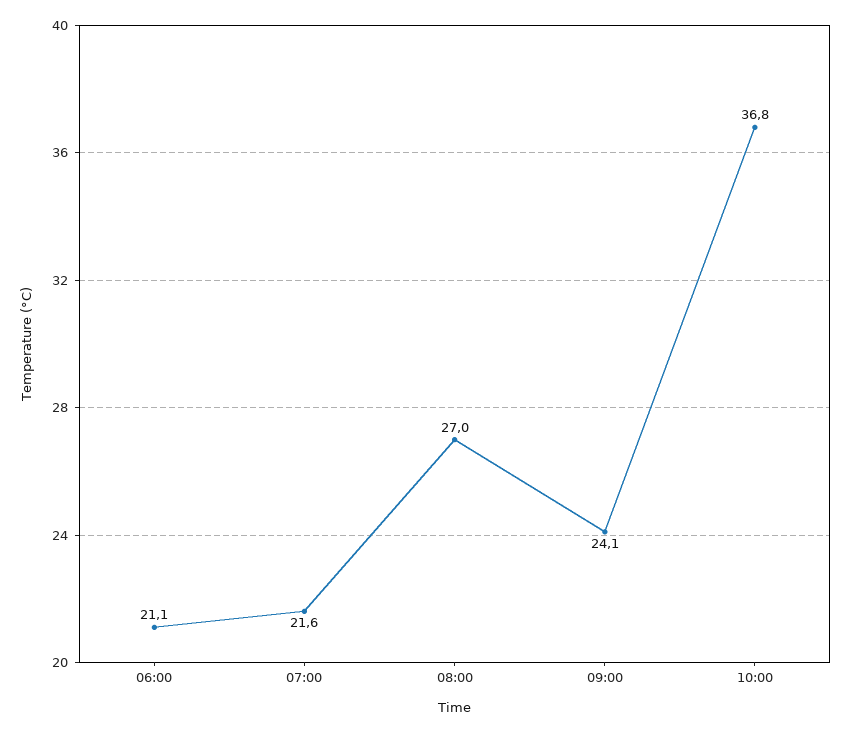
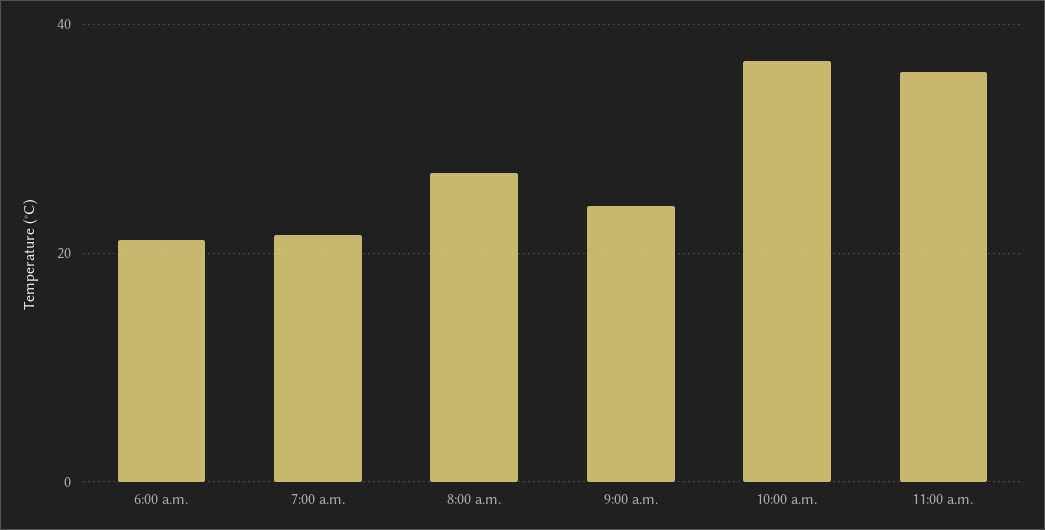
11:00 a.m.: none -> 36

